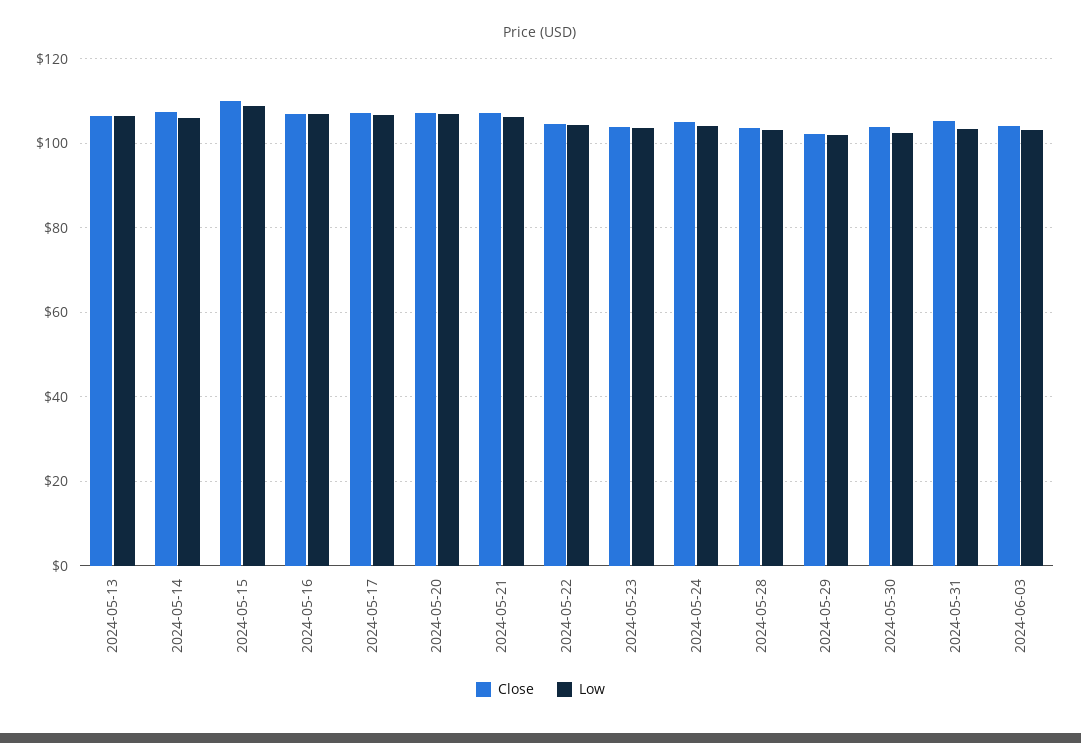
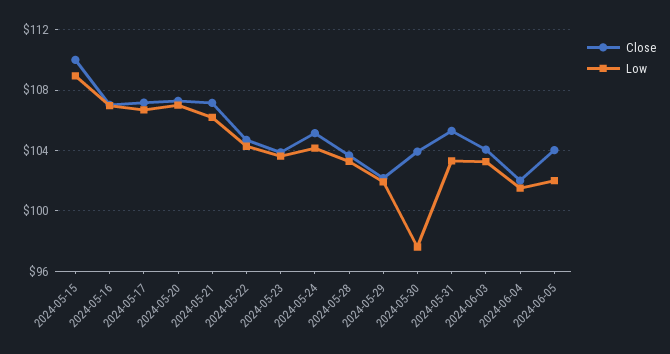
Close, 2024-05-13: 106 -> none
Low, 2024-05-13: 106 -> none
Close, 2024-05-14: 108 -> none
Low, 2024-05-14: 106 -> none
Low, 2024-05-30: 102 -> 97.5
Close, 2024-06-04: none -> 102
Low, 2024-06-04: none -> 101.5
Close, 2024-06-05: none -> 104
Low, 2024-06-05: none -> 102

